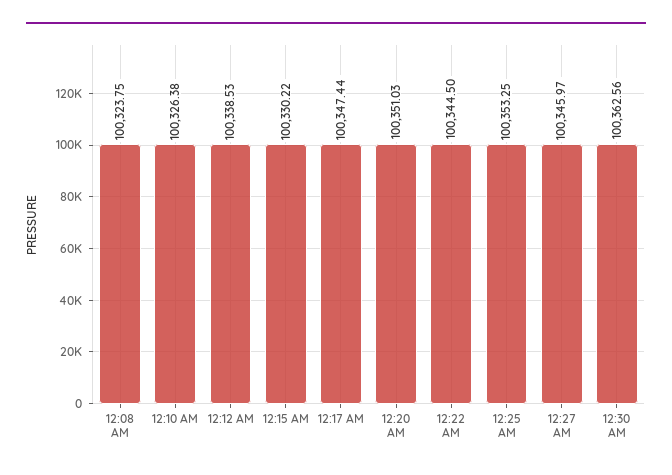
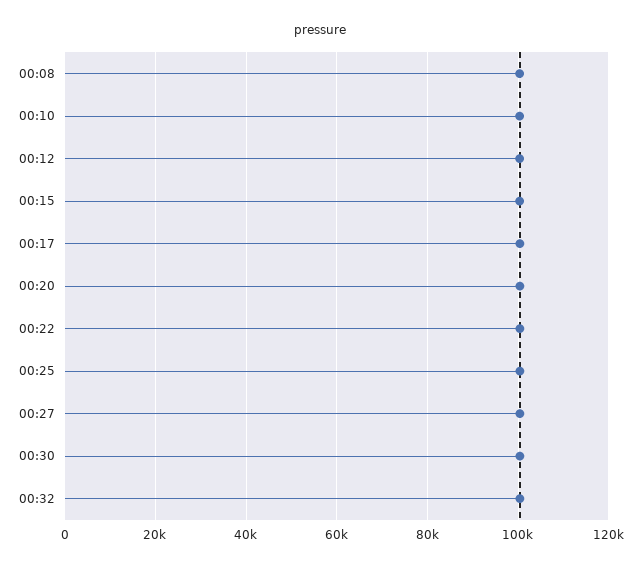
00:32: none -> 100000

